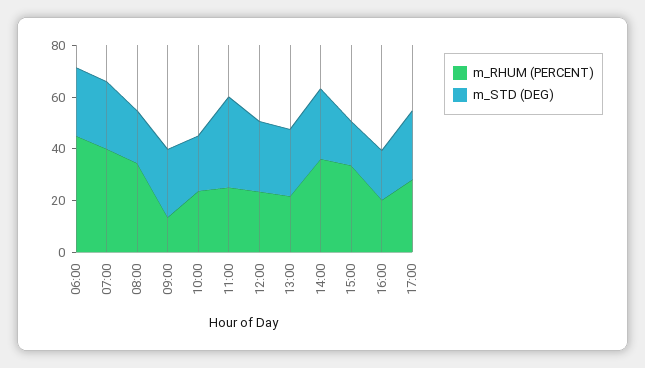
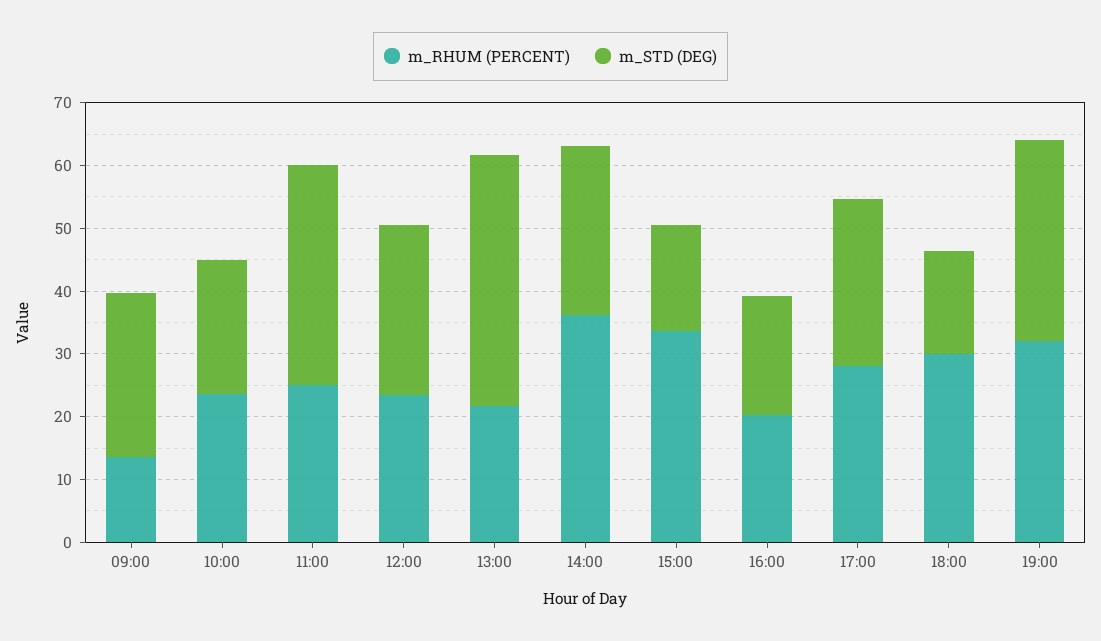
m_RHUM (PERCENT), 06:00: 45 -> none
m_STD (DEG), 06:00: 25 -> none
m_RHUM (PERCENT), 07:00: 40 -> none
m_STD (DEG), 07:00: 25 -> none
m_RHUM (PERCENT), 08:00: 35 -> none
m_STD (DEG), 08:00: 20 -> none
m_STD (DEG), 13:00: 25 -> 40
m_RHUM (PERCENT), 18:00: none -> 30
m_STD (DEG), 18:00: none -> 16
m_RHUM (PERCENT), 19:00: none -> 32
m_STD (DEG), 19:00: none -> 32

